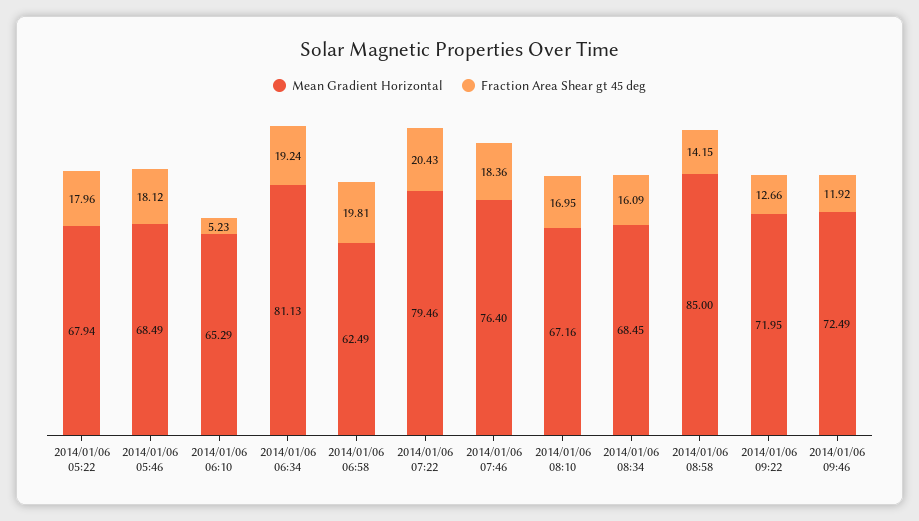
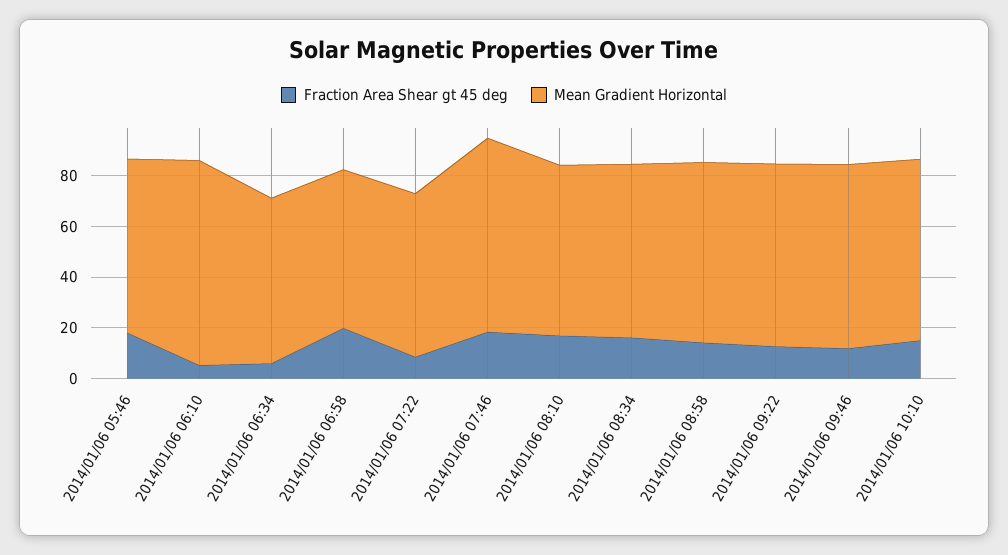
Mean Gradient Horizontal, 2014/01/06 05:22: 67.94 -> none
Fraction Area Shear gt 45 deg, 2014/01/06 05:22: 17.96 -> none
Mean Gradient Horizontal, 2014/01/06 06:10: 65.29 -> 80
Mean Gradient Horizontal, 2014/01/06 06:34: 81.13 -> 65
Fraction Area Shear gt 45 deg, 2014/01/06 06:34: 19.24 -> 5
Mean Gradient Horizontal, 2014/01/06 07:22: 79.46 -> 65
Fraction Area Shear gt 45 deg, 2014/01/06 07:22: 20.43 -> 10
Mean Gradient Horizontal, 2014/01/06 08:58: 85 -> 70
Fraction Area Shear gt 45 deg, 2014/01/06 10:10: none -> 15
Mean Gradient Horizontal, 2014/01/06 10:10: none -> 70

